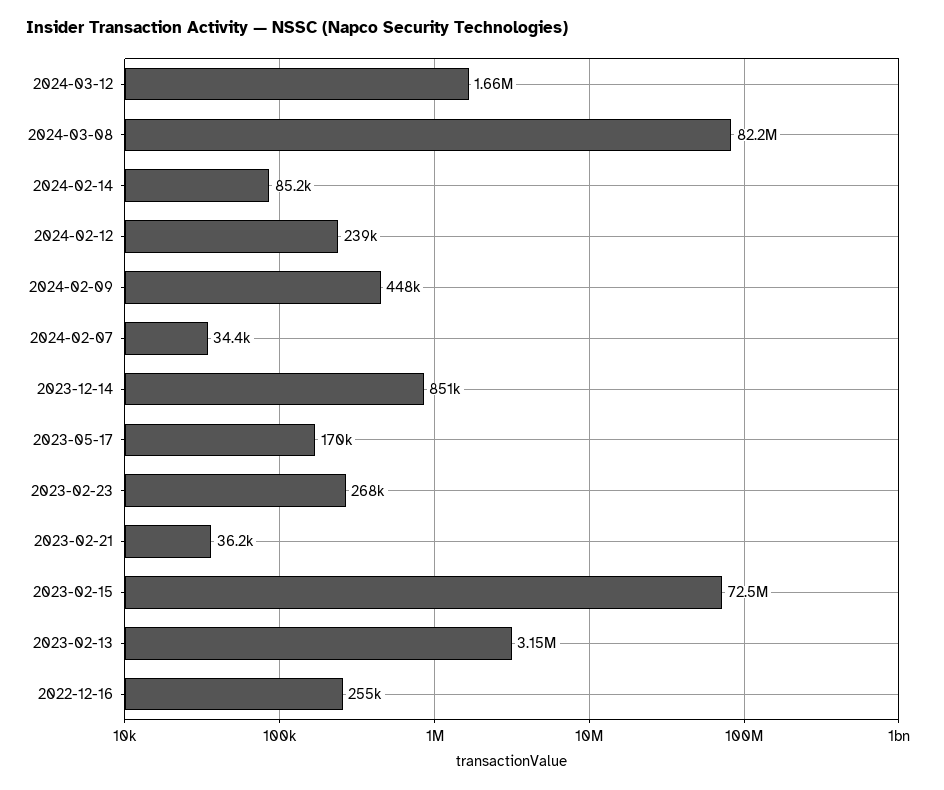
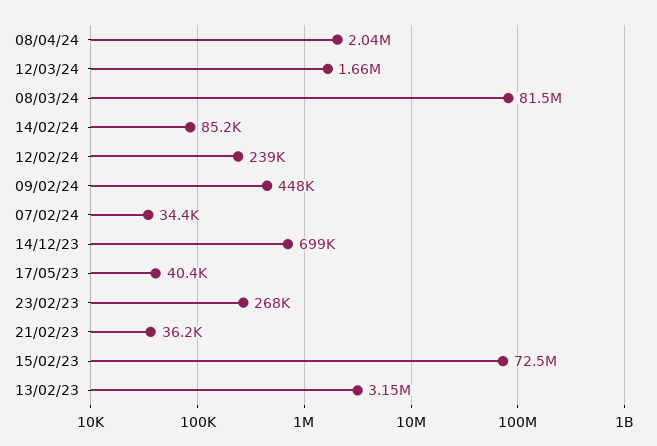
2024-03-08: 82200000 -> 81500000
2023-12-14: 851000 -> 699000
2023-05-17: 170000 -> 40400
2022-12-16: 255000 -> none
08/04/24: none -> 2040000

